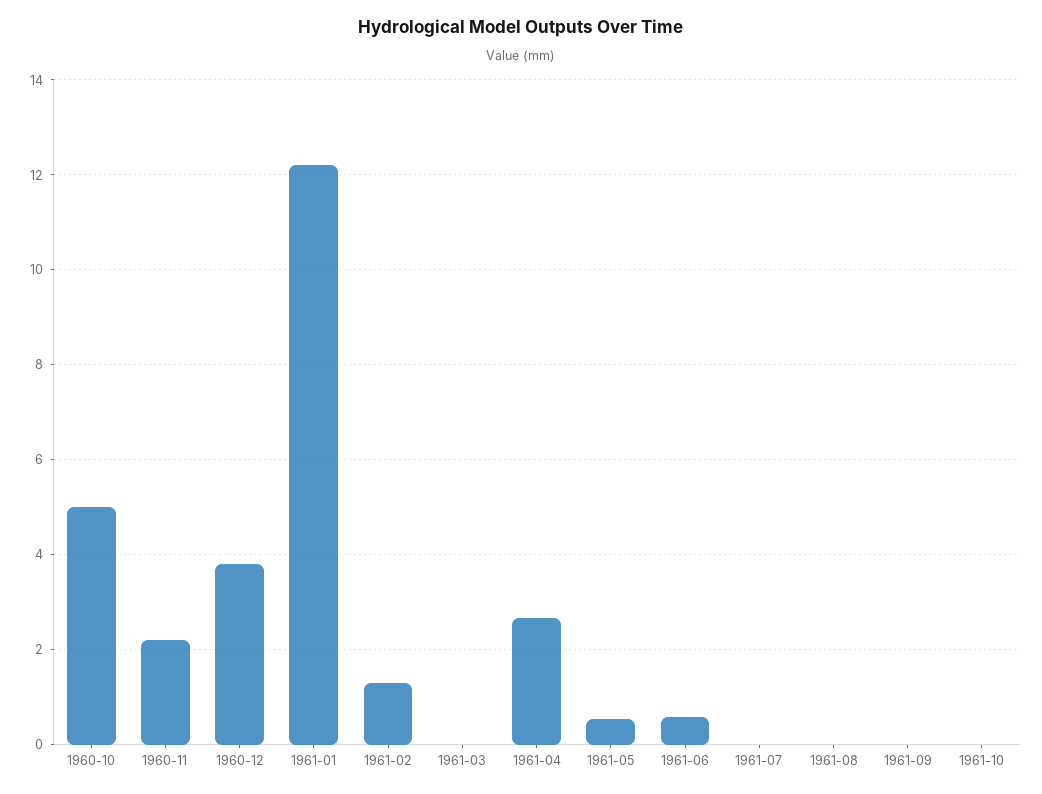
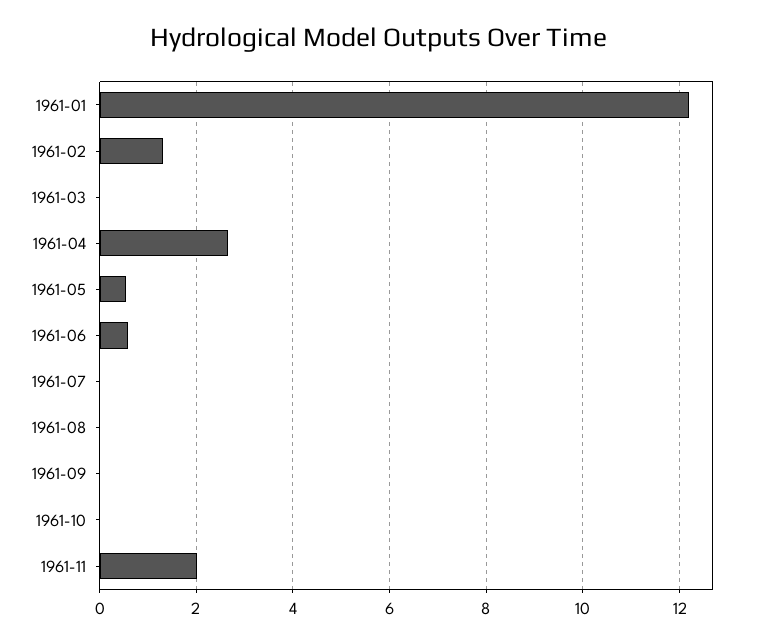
1960-10: 5 -> none
1960-11: 2.2 -> none
1960-12: 3.8 -> none
1961-11: none -> 2

